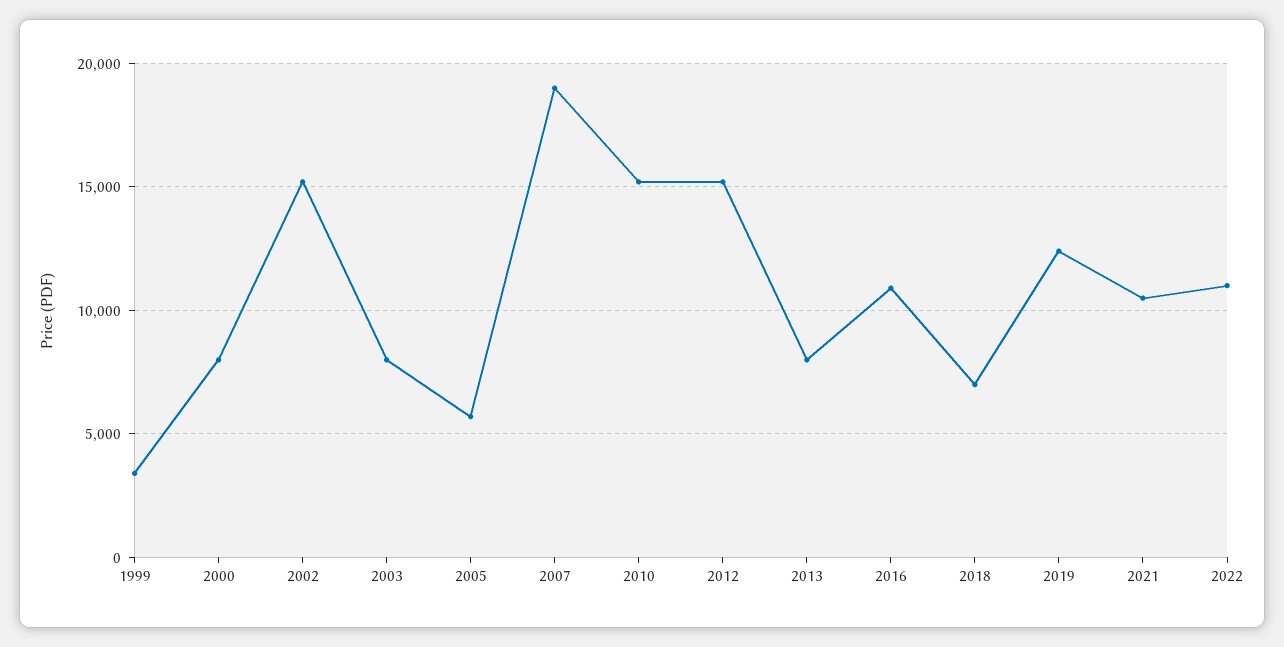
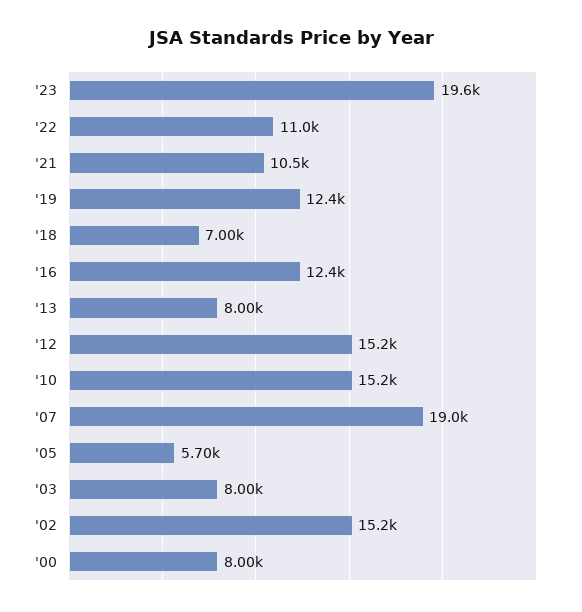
1999: 3500 -> none
2016: 11000 -> 12400
'23: none -> 19600

